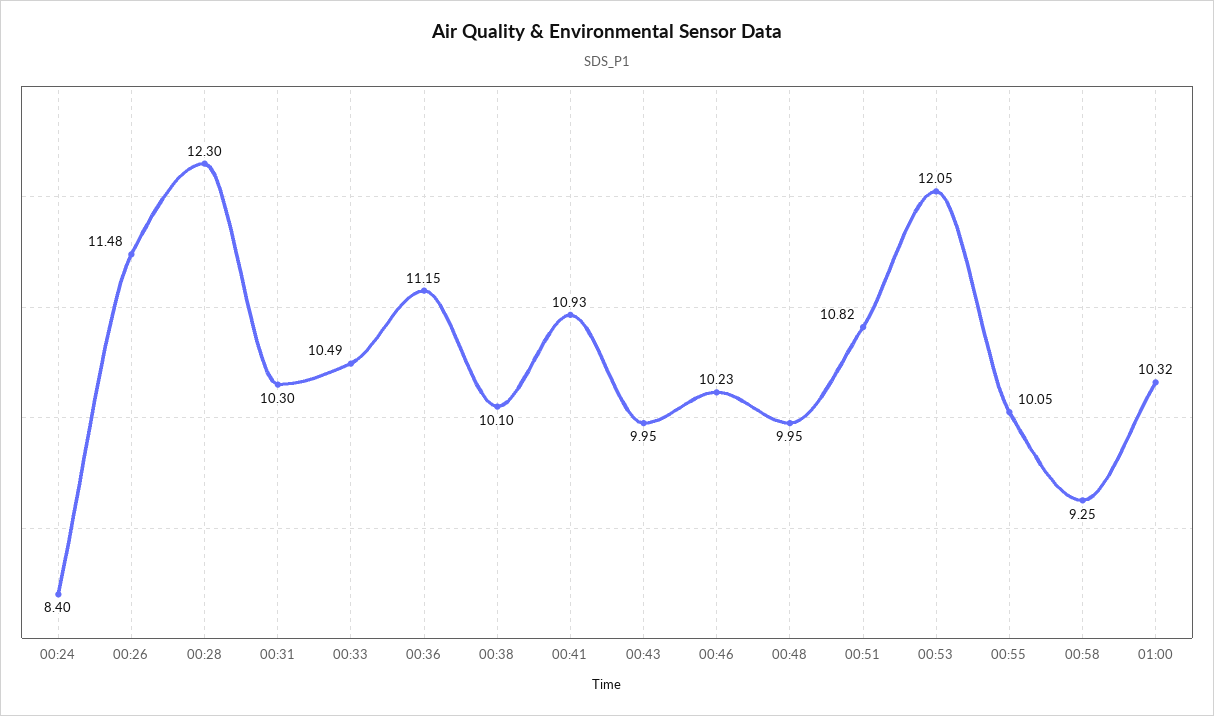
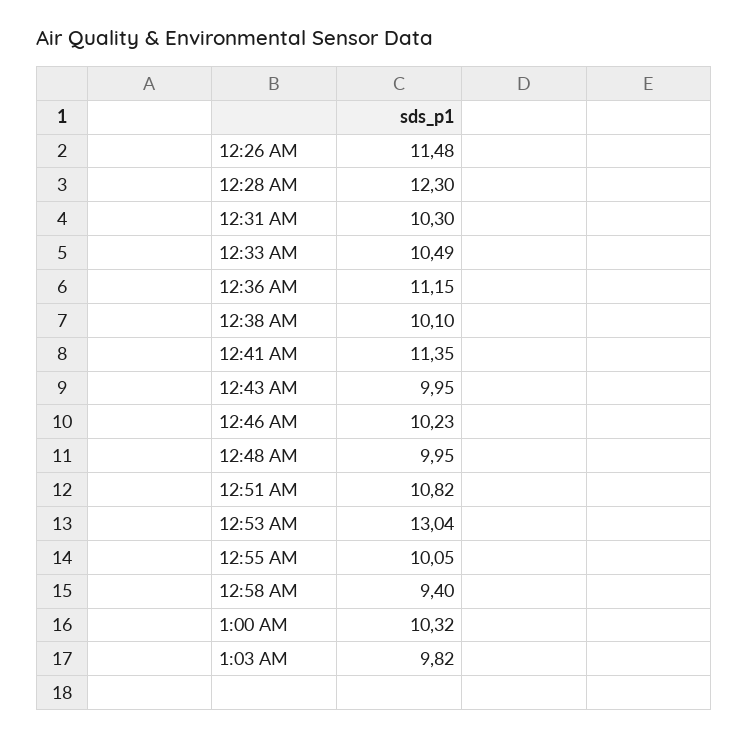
00:24: 8.4 -> none
00:41: 10.93 -> 11.35
00:53: 12.05 -> 13.04
00:58: 9.25 -> 9.4
1:03 AM: none -> 9.82

